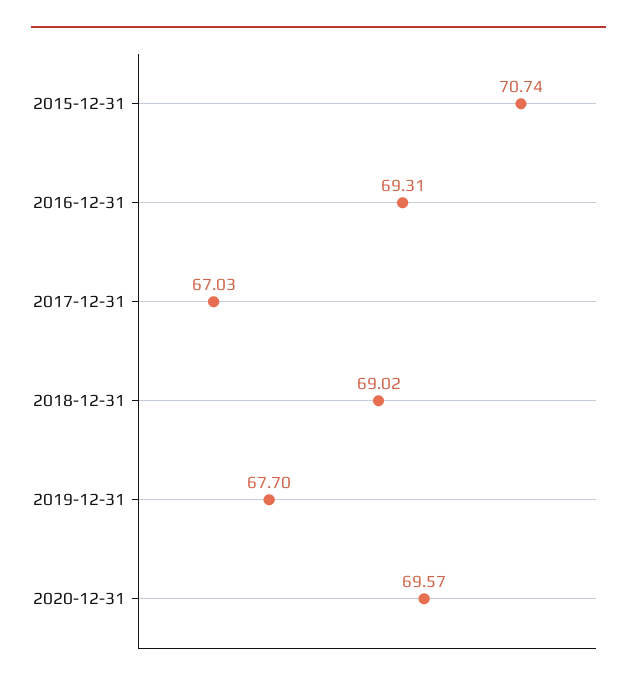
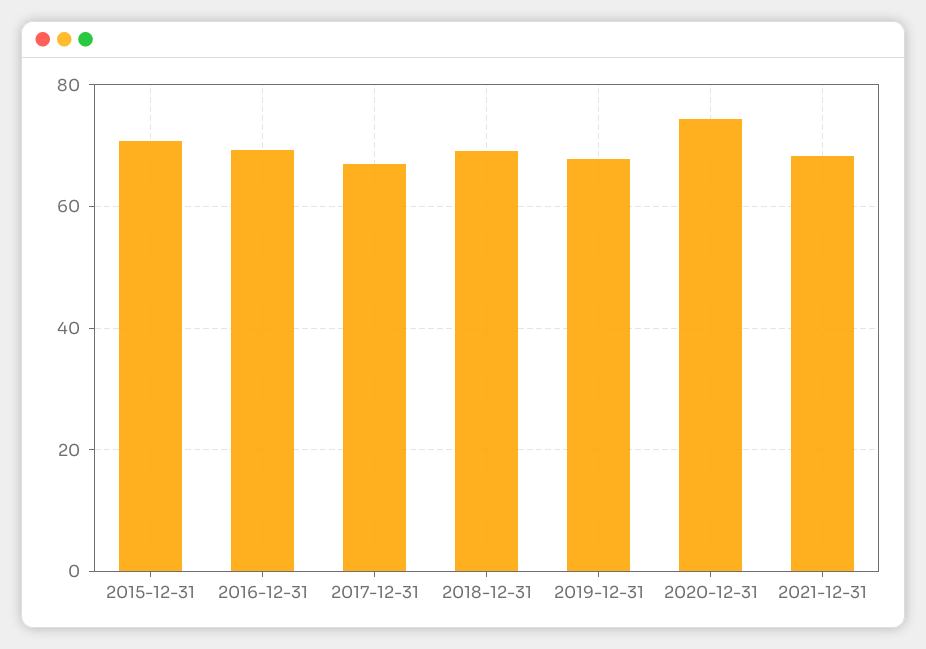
2020-12-31: 69.57 -> 74
2021-12-31: none -> 68

